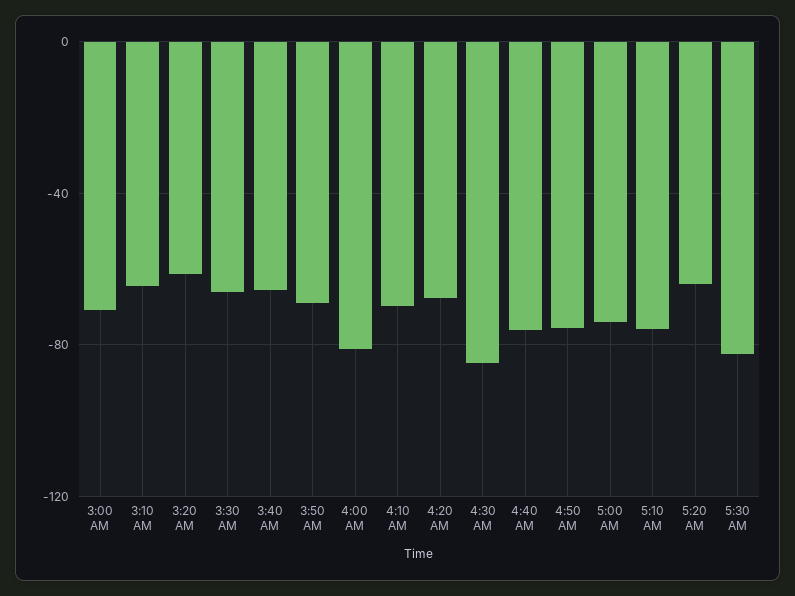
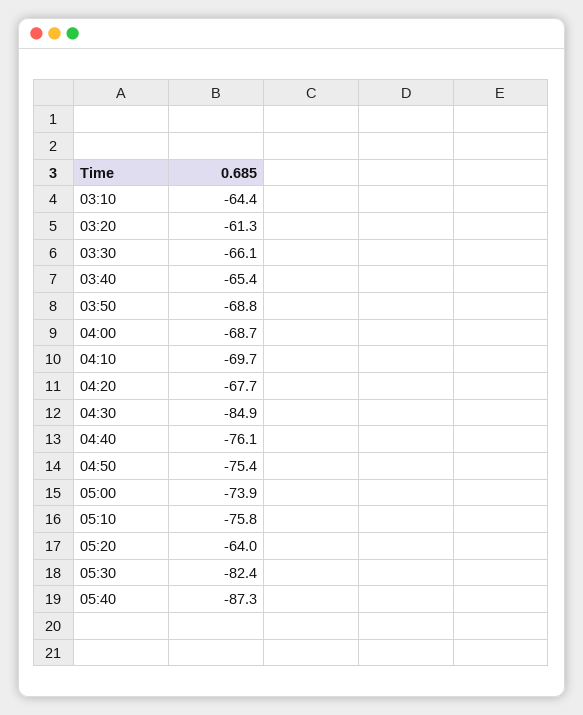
3:00 AM: -70 -> none
4:00 AM: -80 -> -68.7
05:40: none -> -87.3

